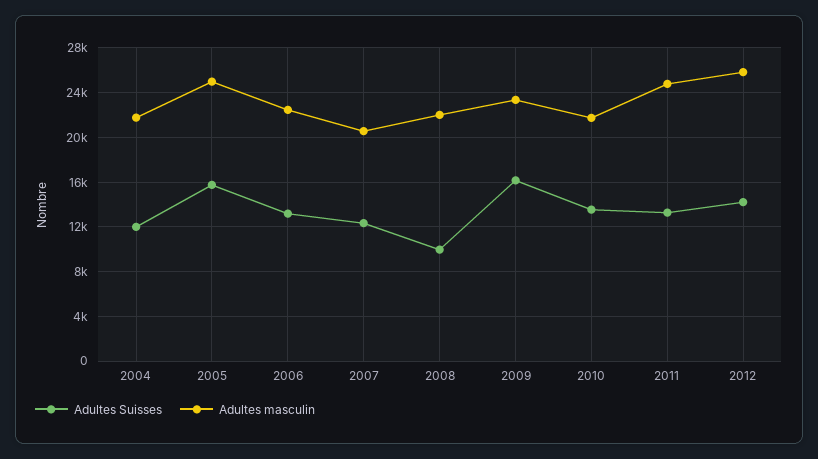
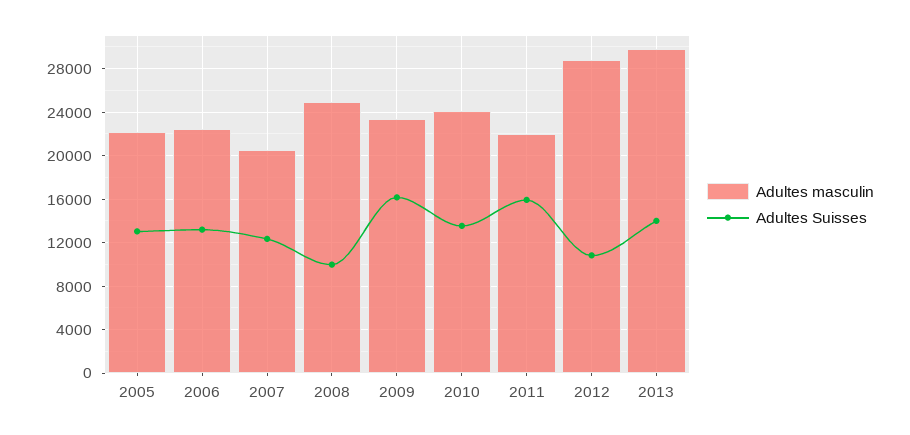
Adultes Suisses, 2004: 12000 -> none
Adultes masculin, 2004: 22000 -> none
Adultes Suisses, 2005: 16000 -> 13000
Adultes masculin, 2005: 25000 -> 22000
Adultes masculin, 2008: 22000 -> 25000
Adultes masculin, 2010: 22000 -> 24000
Adultes Suisses, 2011: 13000 -> 16000
Adultes masculin, 2011: 25000 -> 22000
Adultes Suisses, 2012: 14000 -> 11000
Adultes masculin, 2012: 26000 -> 29000
Adultes masculin, 2013: none -> 30000
Adultes Suisses, 2013: none -> 14000

